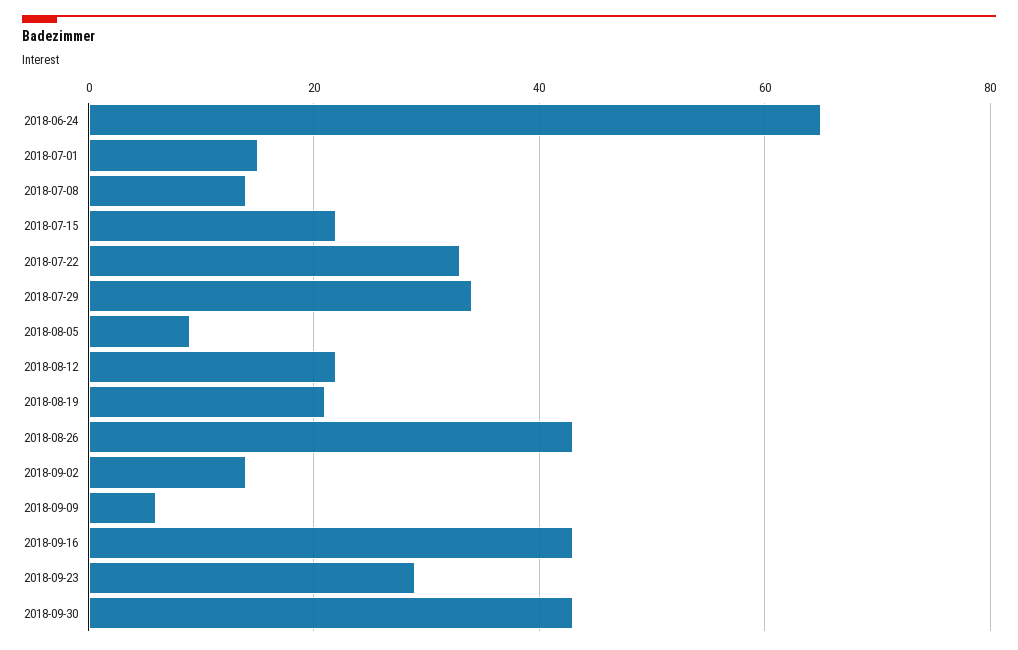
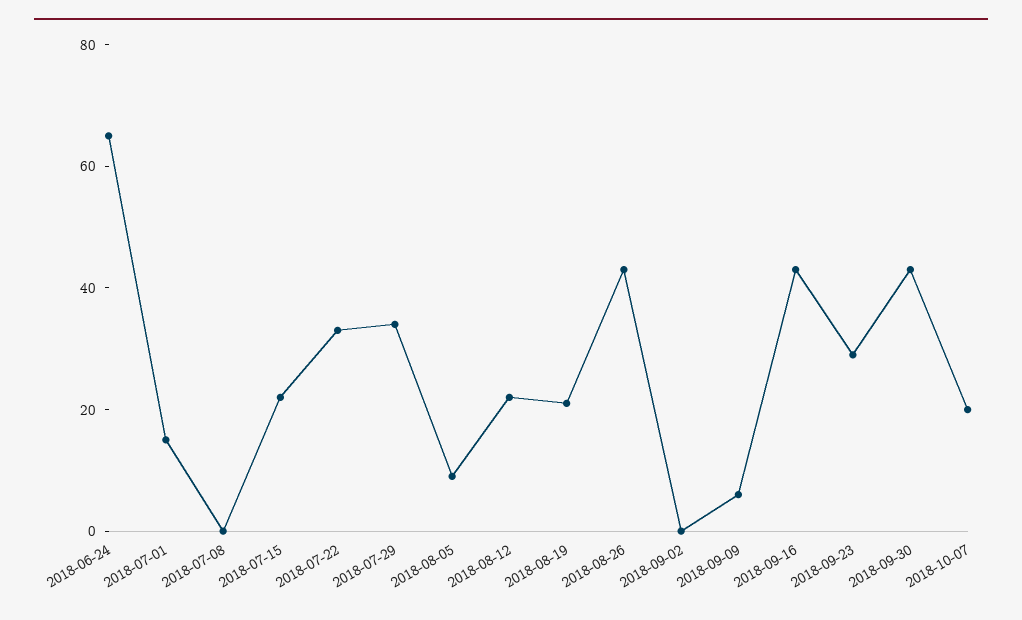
2018-07-08: 15 -> 0
2018-09-02: 15 -> 0
2018-10-07: none -> 20

